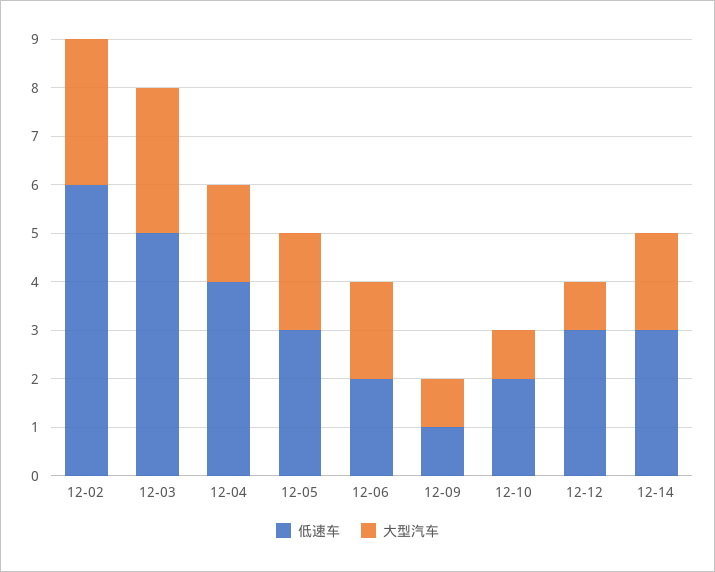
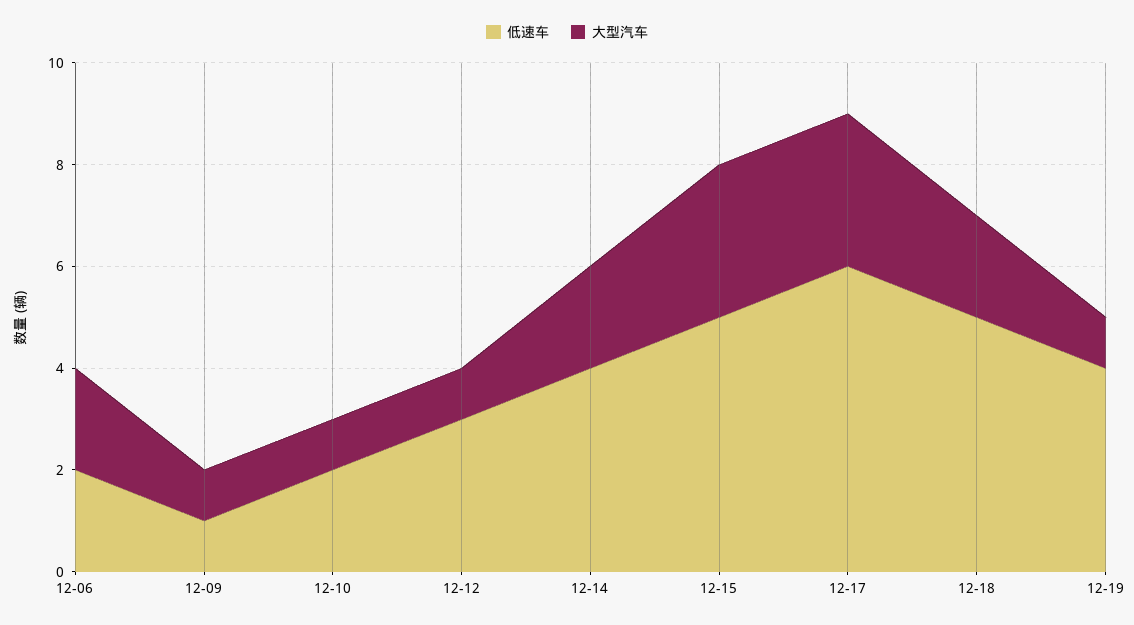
低速车, 12-02: 6 -> none
大型汽车, 12-02: 3 -> none
低速车, 12-03: 5 -> none
大型汽车, 12-03: 3 -> none
低速车, 12-04: 4 -> none
大型汽车, 12-04: 2 -> none
低速车, 12-05: 3 -> none
大型汽车, 12-05: 2 -> none
低速车, 12-14: 3 -> 4
低速车, 12-15: none -> 5
大型汽车, 12-15: none -> 3
低速车, 12-17: none -> 6
大型汽车, 12-17: none -> 3
低速车, 12-18: none -> 5
大型汽车, 12-18: none -> 2
低速车, 12-19: none -> 4
大型汽车, 12-19: none -> 1

